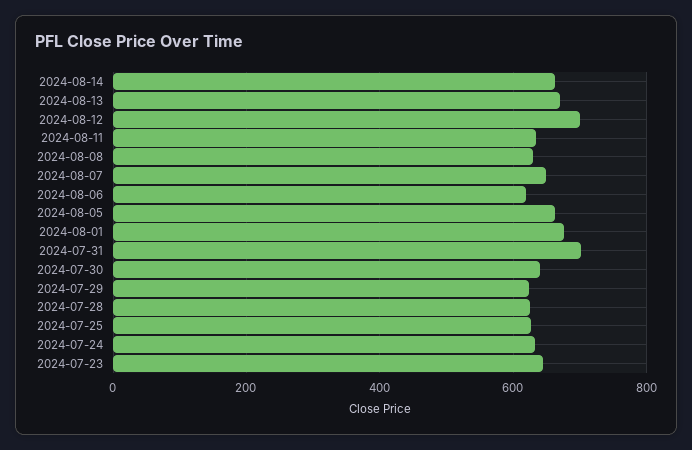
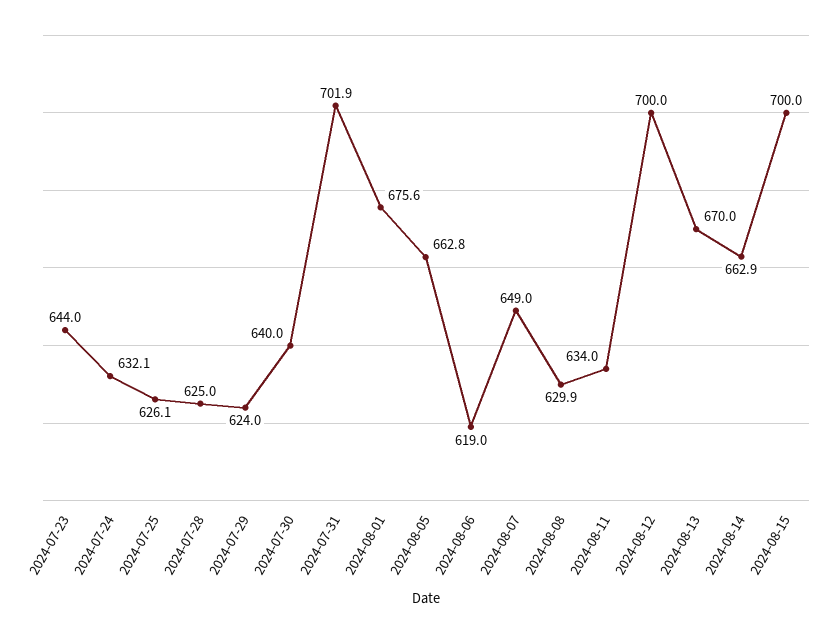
2024-08-15: none -> 700

